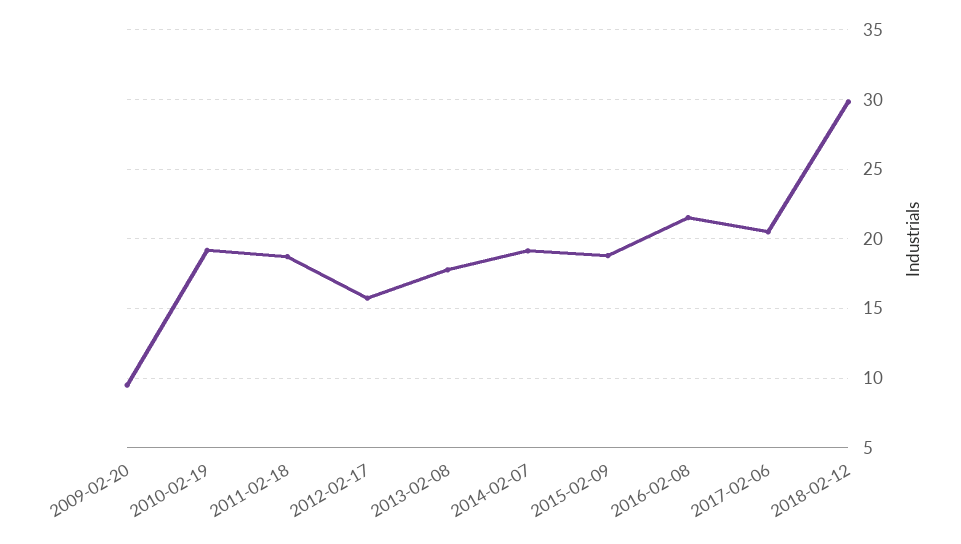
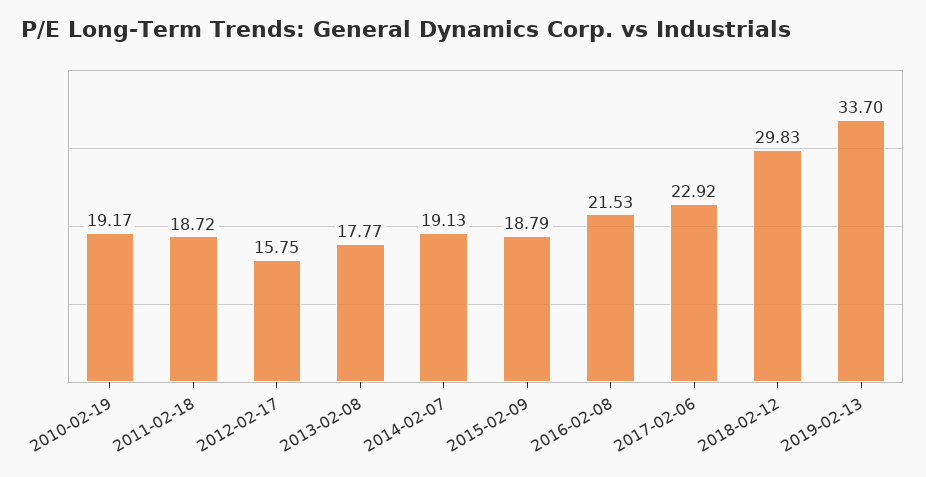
2009-02-20: 9.5 -> none
2017-02-06: 20.5 -> 22.92
2019-02-13: none -> 33.7

